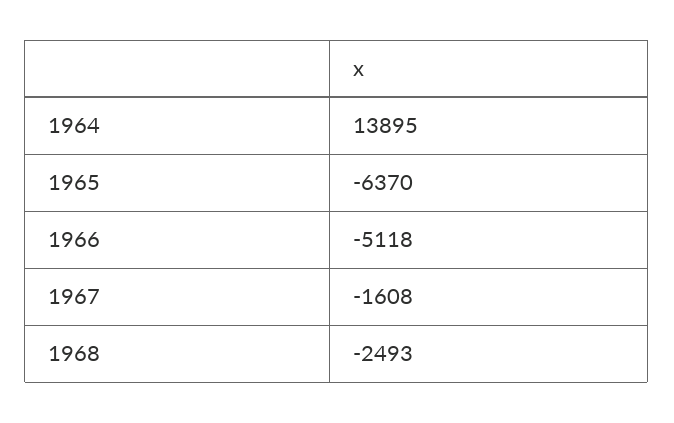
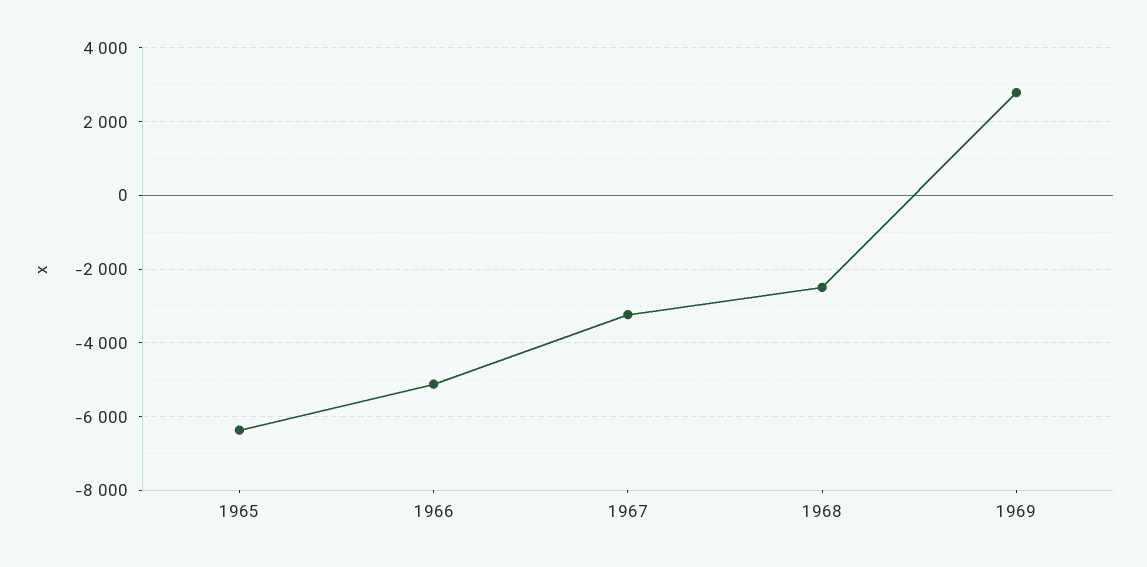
1964: 13895 -> none
1967: -1608 -> -3200
1969: none -> 2800

